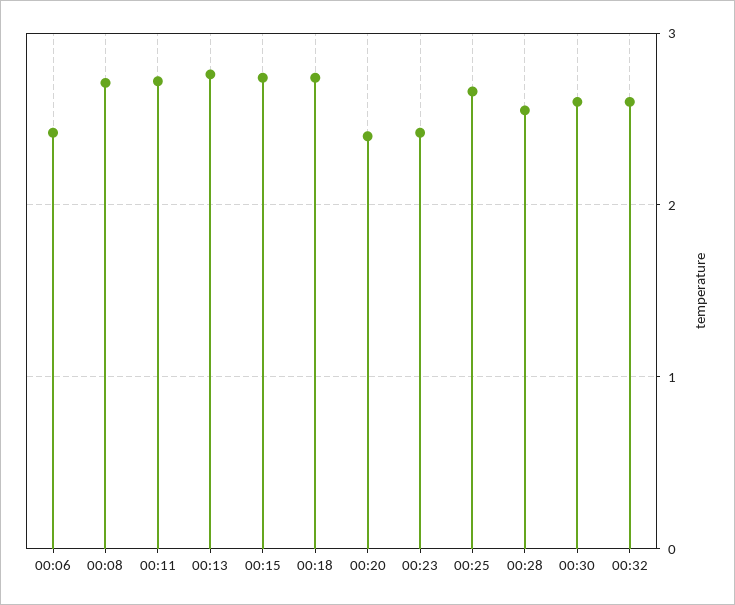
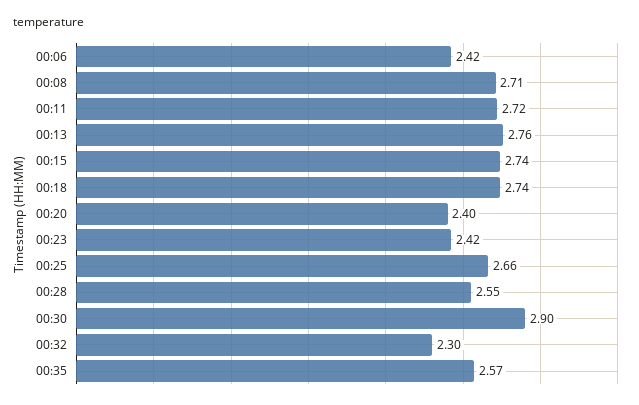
00:30: 2.6 -> 2.9
00:32: 2.6 -> 2.3
00:35: none -> 2.57

